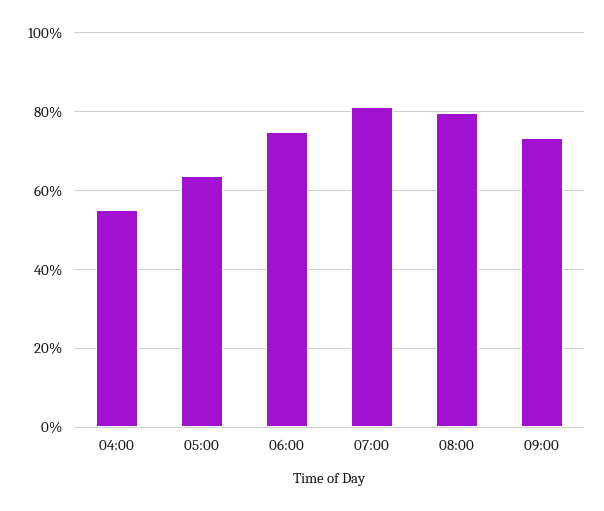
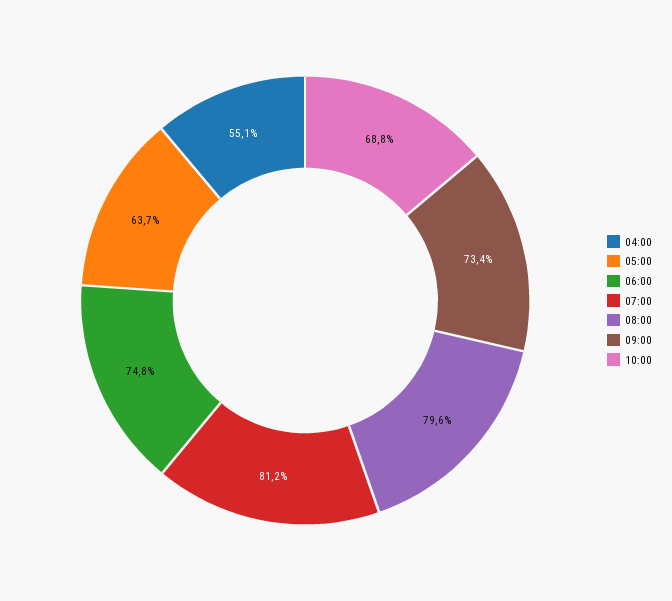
10:00: none -> 68.8

